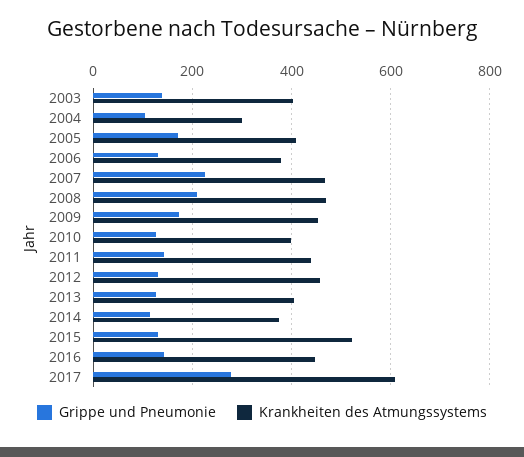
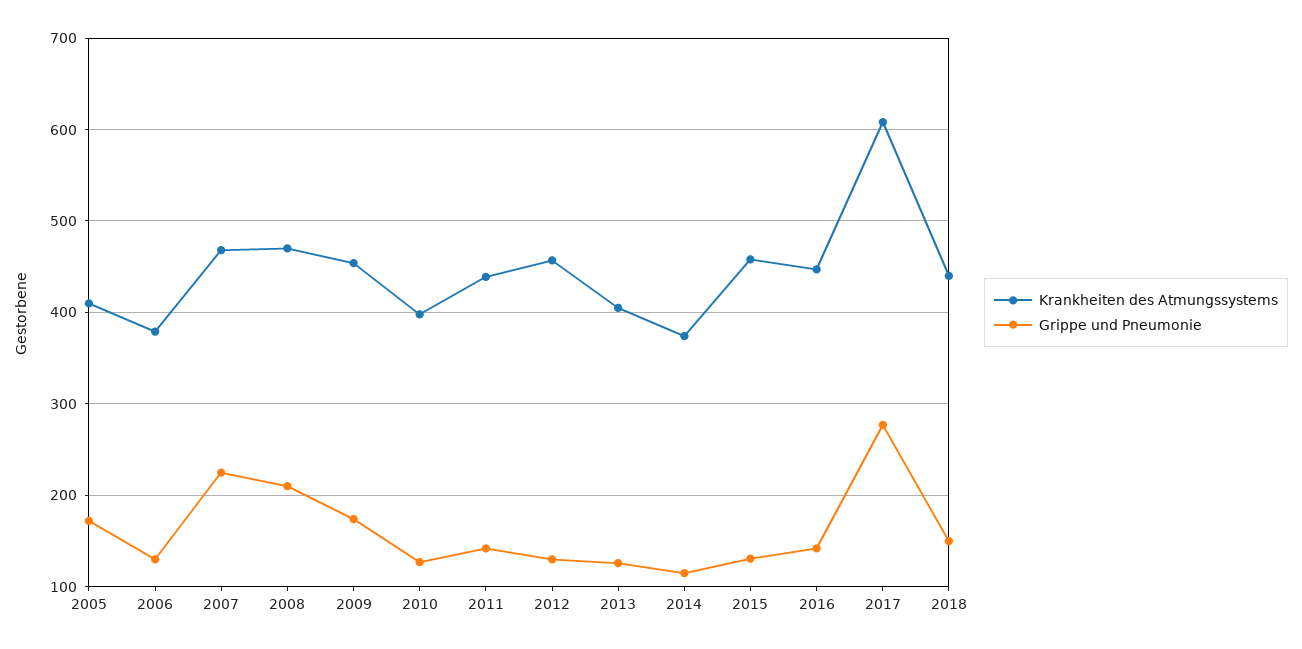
Grippe und Pneumonie, 2003: 140 -> none
Krankheiten des Atmungssystems, 2003: 400 -> none
Grippe und Pneumonie, 2004: 100 -> none
Krankheiten des Atmungssystems, 2004: 300 -> none
Krankheiten des Atmungssystems, 2015: 520 -> 460
Krankheiten des Atmungssystems, 2018: none -> 440
Grippe und Pneumonie, 2018: none -> 150

